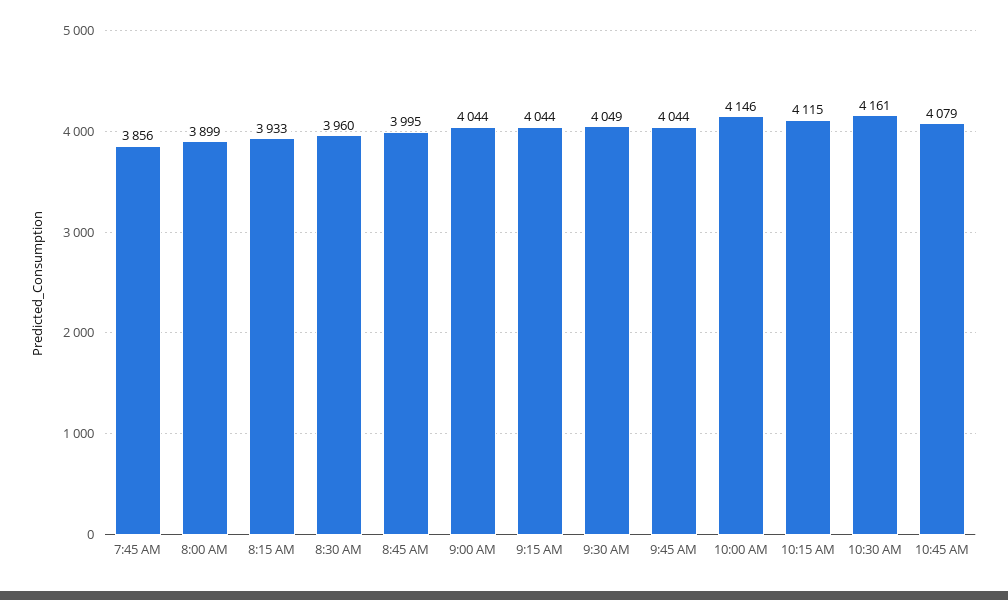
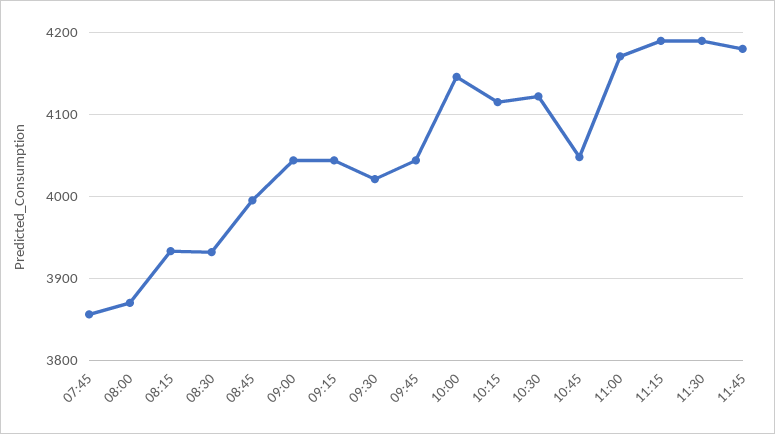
8:00 AM: 3899 -> 3870
8:30 AM: 3960 -> 3930
9:30 AM: 4049 -> 4020
10:30 AM: 4161 -> 4120
10:45 AM: 4079 -> 4050
11:00: none -> 4170
11:15: none -> 4190
11:30: none -> 4190
11:45: none -> 4180

